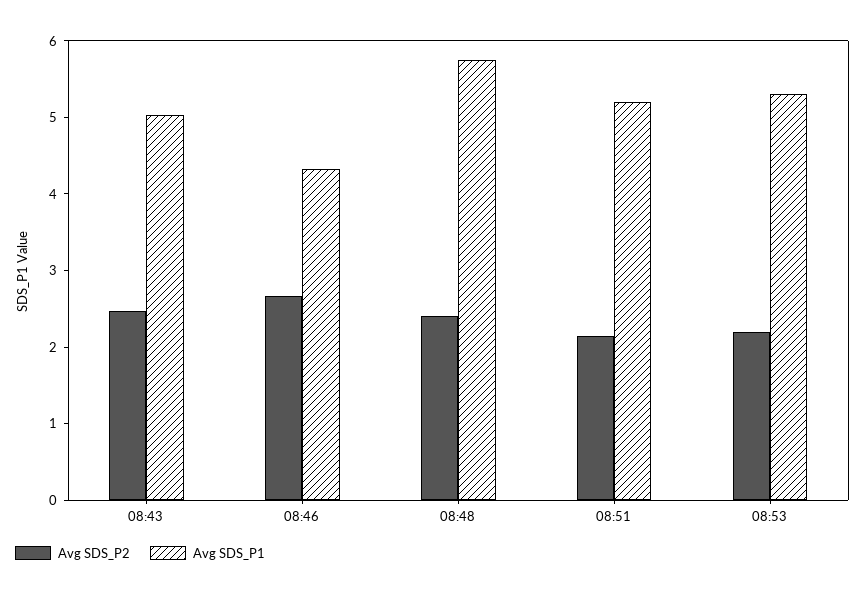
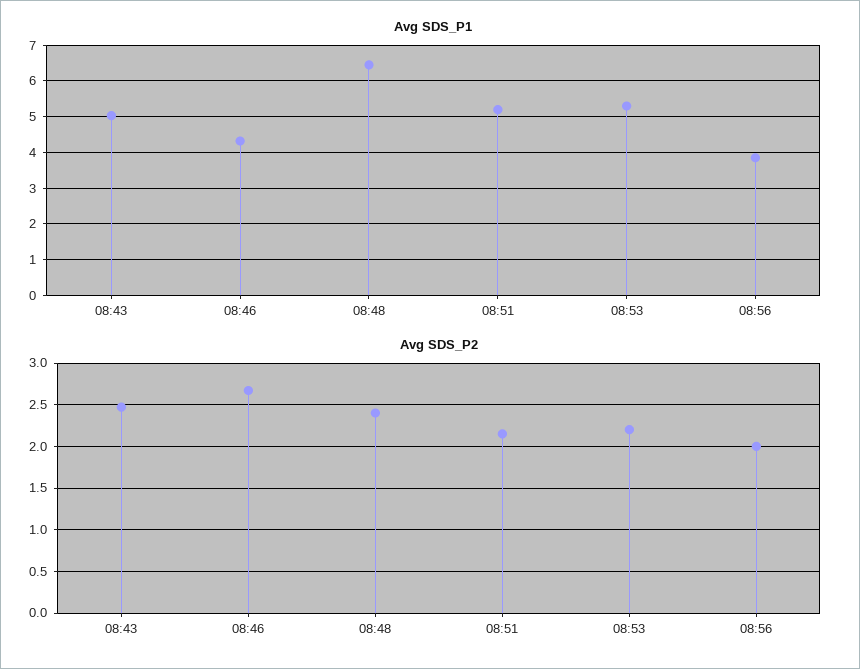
Avg SDS_P1, 08:48: 5.8 -> 6.4
Avg SDS_P1, 08:56: none -> 3.8
Avg SDS_P2, 08:56: none -> 2

